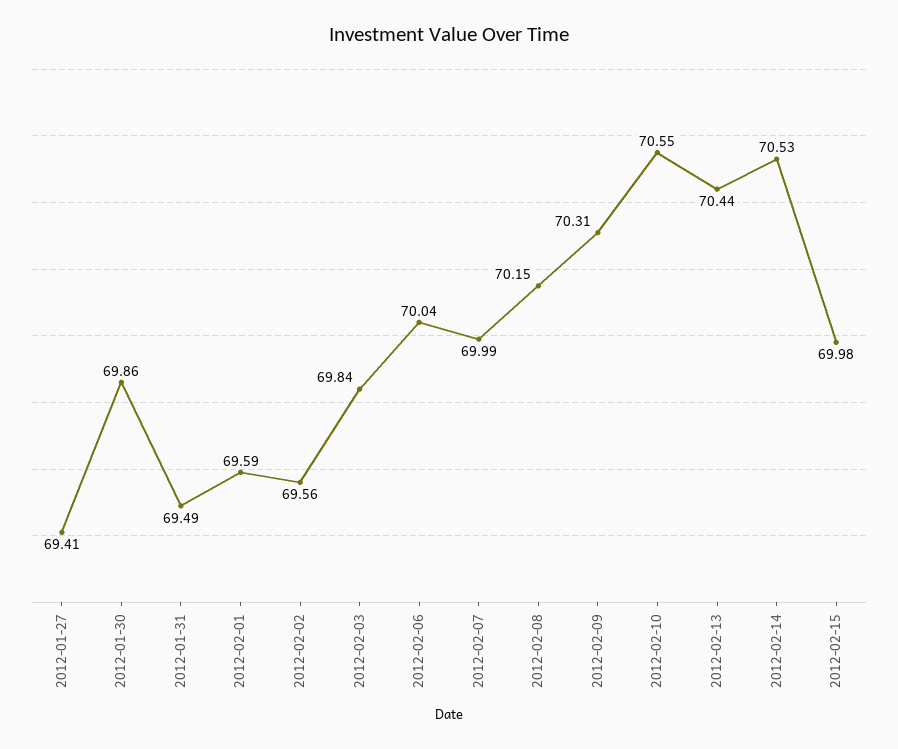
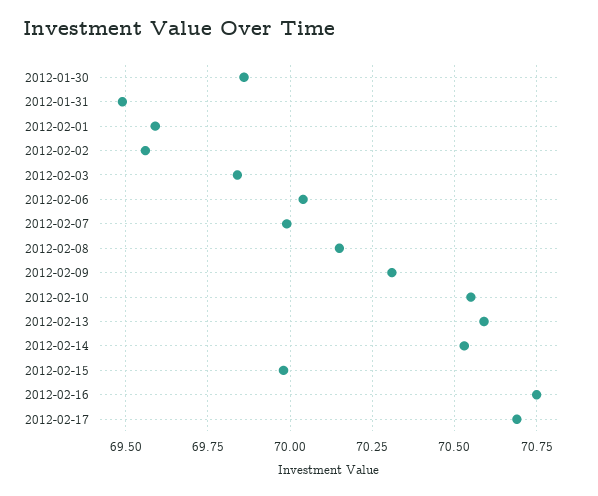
2012-01-27: 69.41 -> none
2012-02-13: 70.44 -> 70.6
2012-02-16: none -> 70.75
2012-02-17: none -> 70.7

